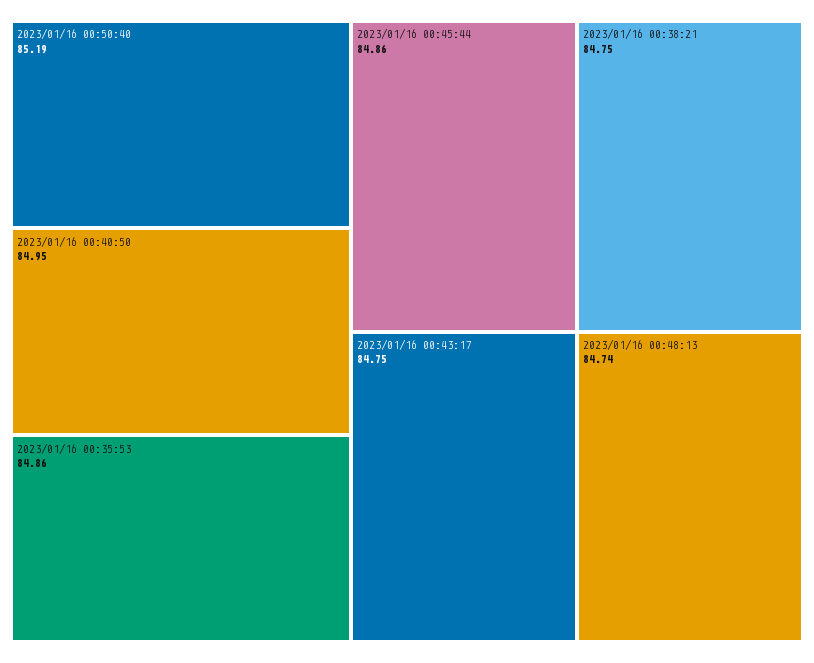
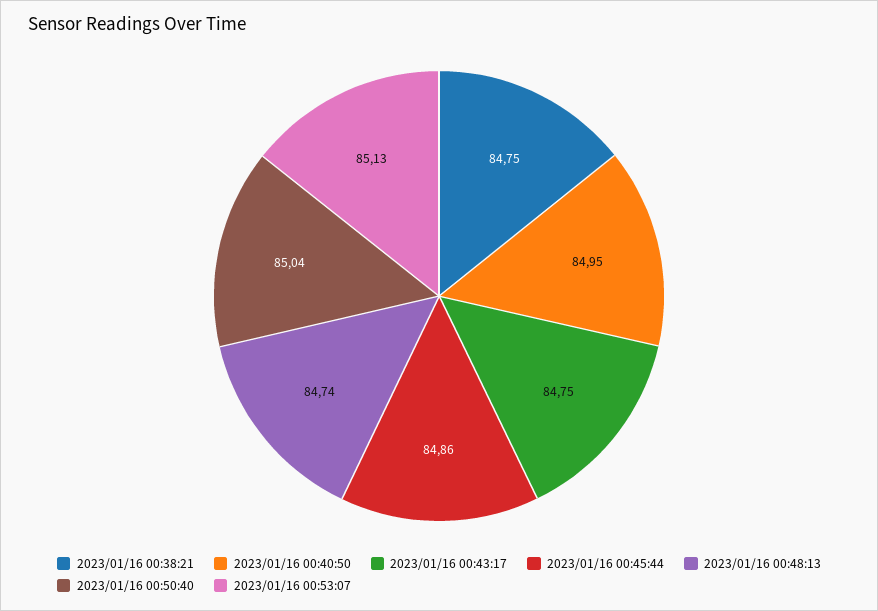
2023/01/16 00:50:40: 85.19 -> 85.04
2023/01/16 00:35:53: 84.86 -> none
2023/01/16 00:53:07: none -> 85.13

